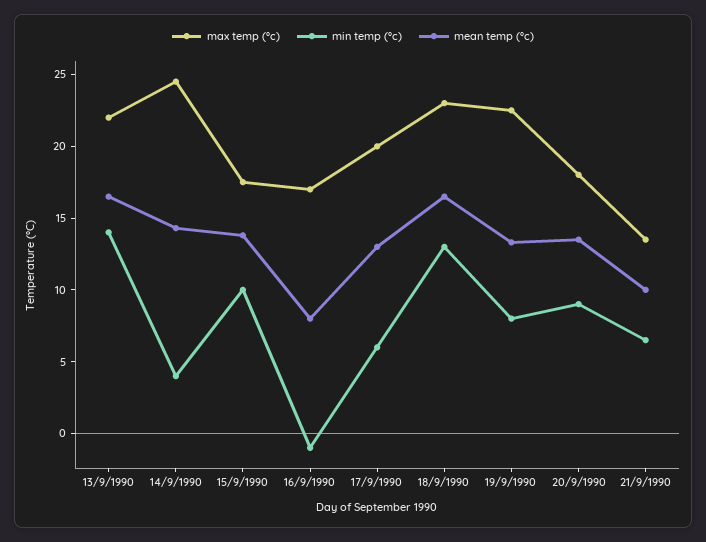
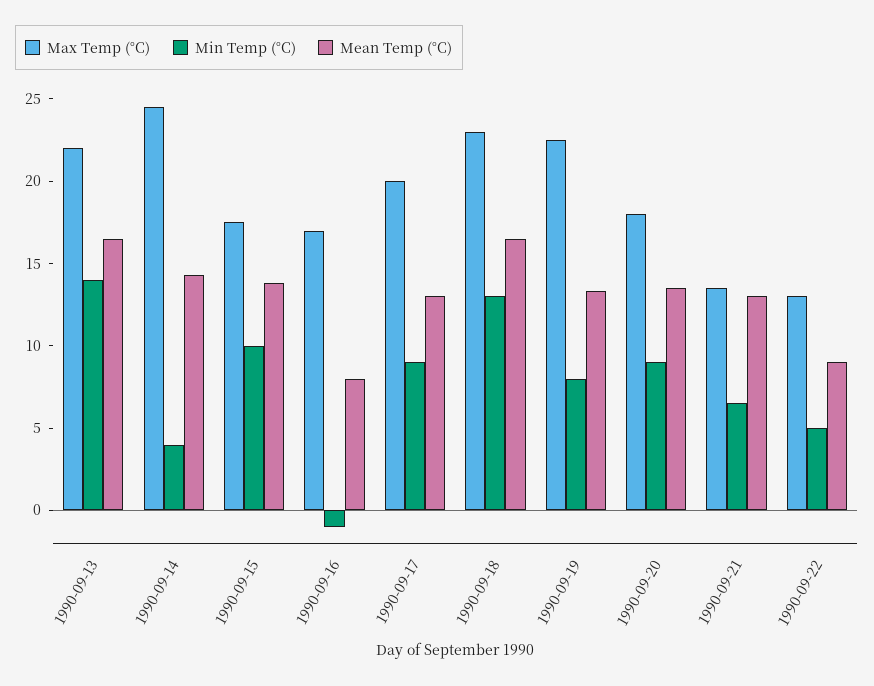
min temp (°c), 17/9/1990: 6 -> 9
mean temp (°c), 21/9/1990: 10 -> 13
max temp (°c), 1990-09-22: none -> 13
min temp (°c), 1990-09-22: none -> 5
mean temp (°c), 1990-09-22: none -> 9

